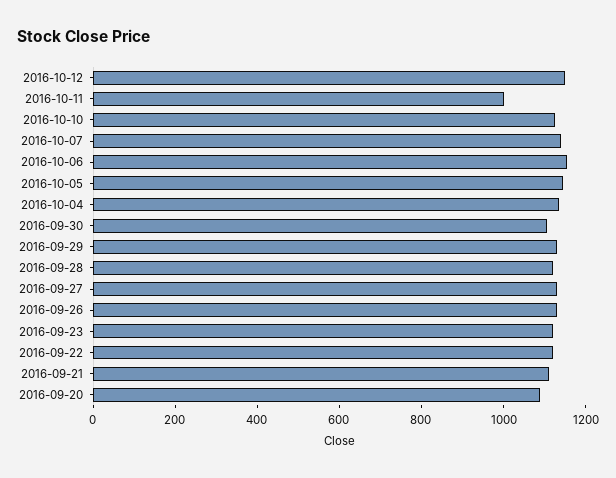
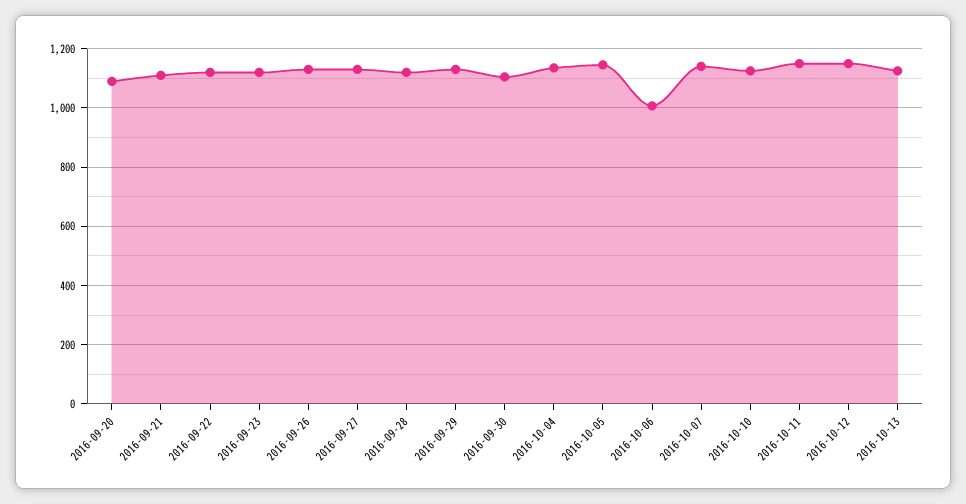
2016-10-11: 1000 -> 1150
2016-10-06: 1150 -> 1000
2016-10-13: none -> 1125

